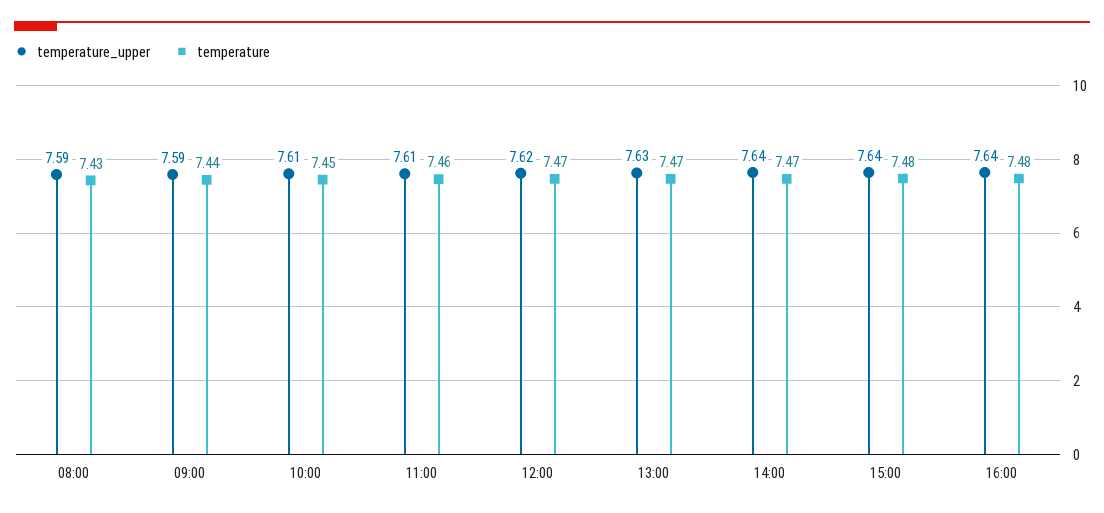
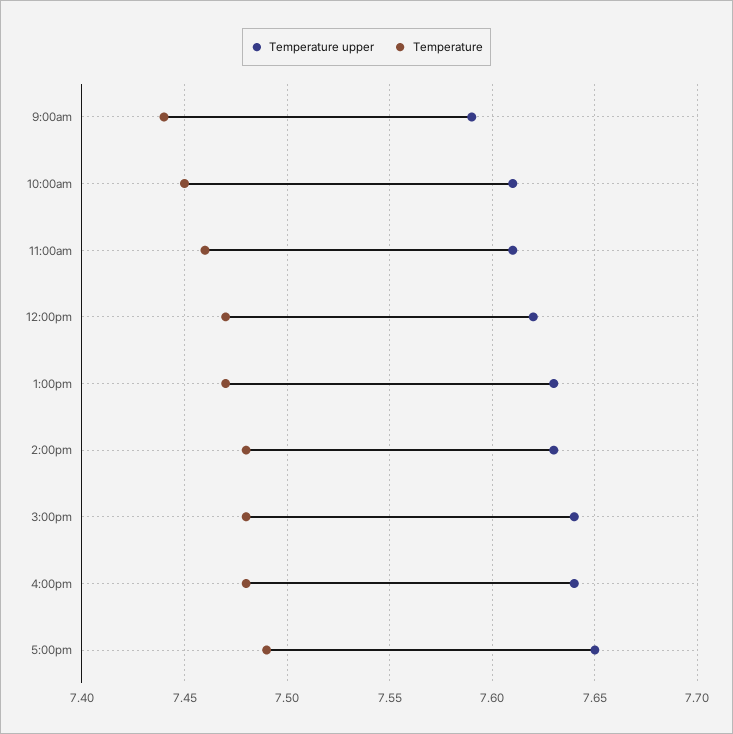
temperature_upper, 08:00: 7.59 -> none
temperature, 08:00: 7.43 -> none
temperature_upper, 14:00: 7.64 -> 7.63
temperature, 14:00: 7.47 -> 7.48
temperature_upper, 5:00pm: none -> 7.65
temperature, 5:00pm: none -> 7.49

